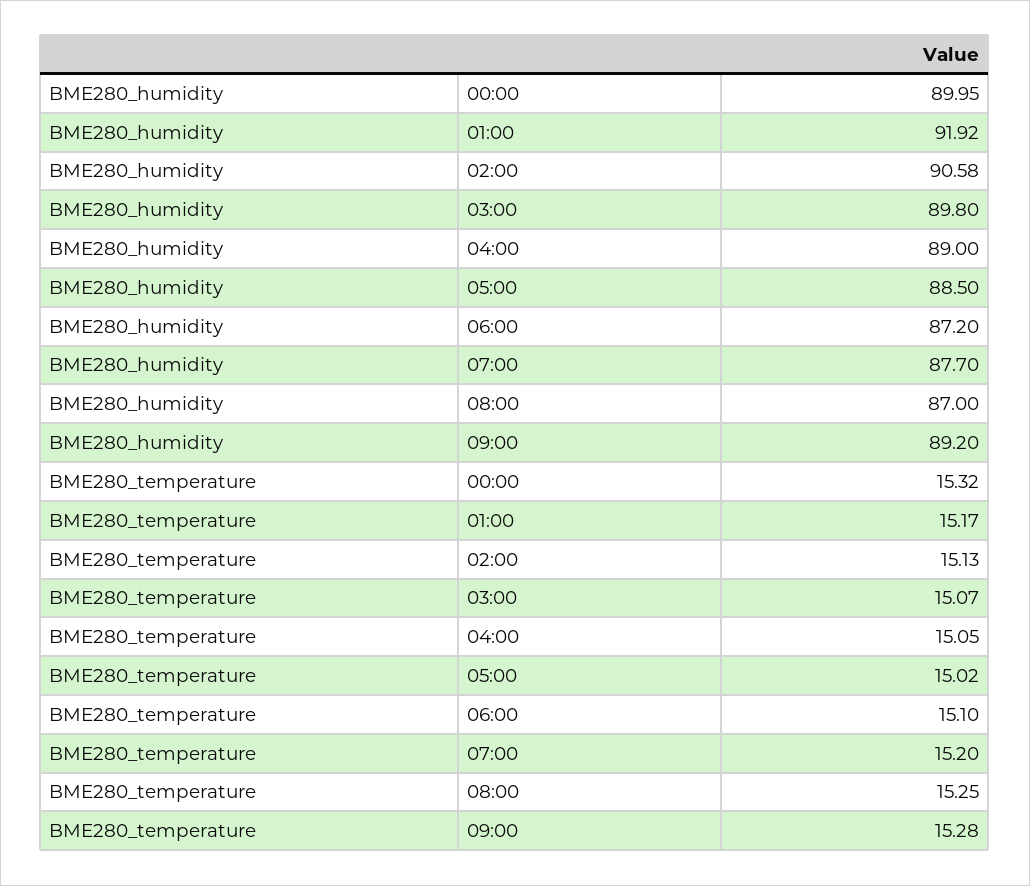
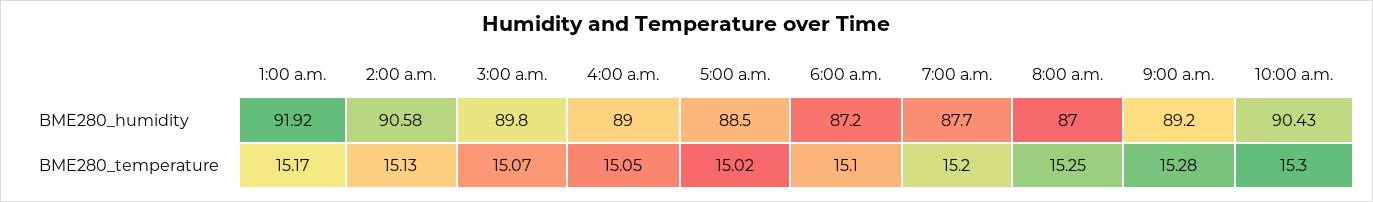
BME280_humidity, 00:00: 89.95 -> none
BME280_temperature, 00:00: 15.32 -> none
BME280_humidity, 10:00 a.m.: none -> 90.43
BME280_temperature, 10:00 a.m.: none -> 15.3

